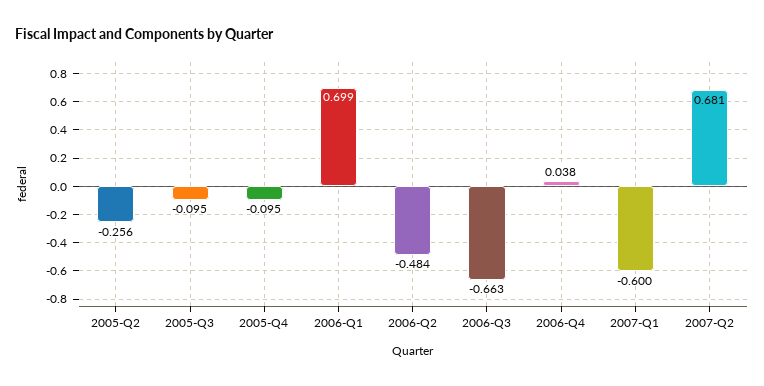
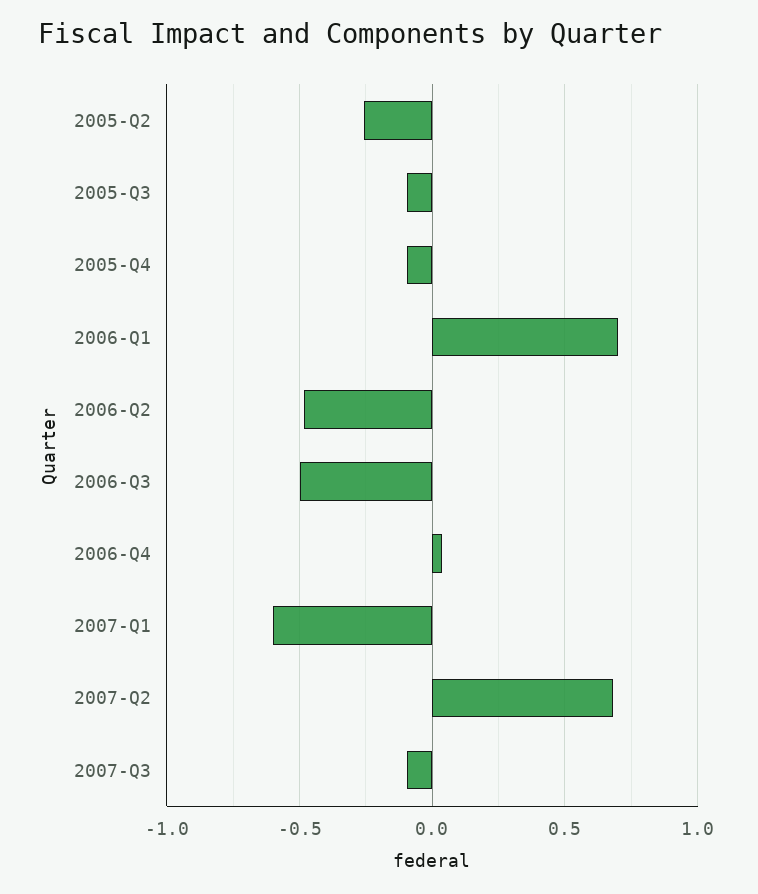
2006-Q3: -0.663 -> -0.5
2007-Q3: none -> -0.1

